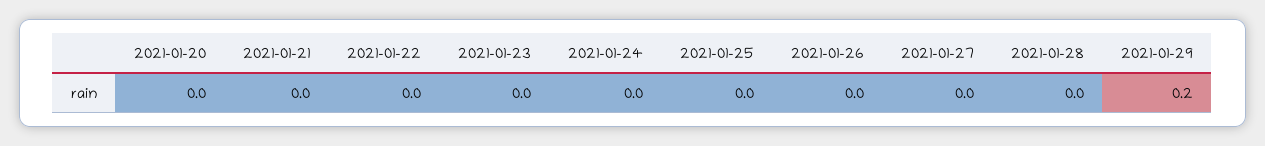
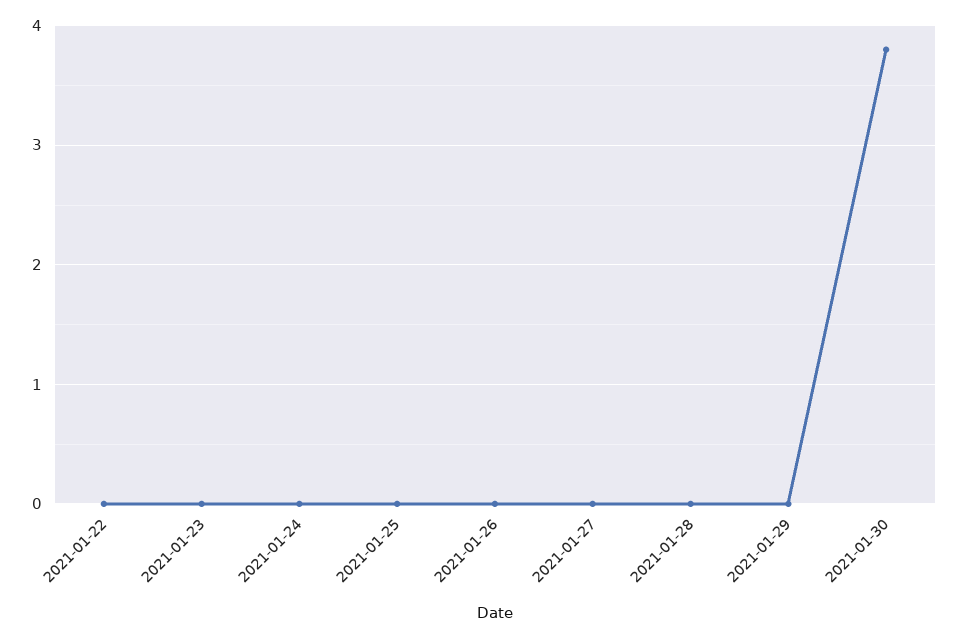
2021-01-20: 0 -> none
2021-01-21: 0 -> none
2021-01-29: 0.2 -> 0
2021-01-30: none -> 3.8

